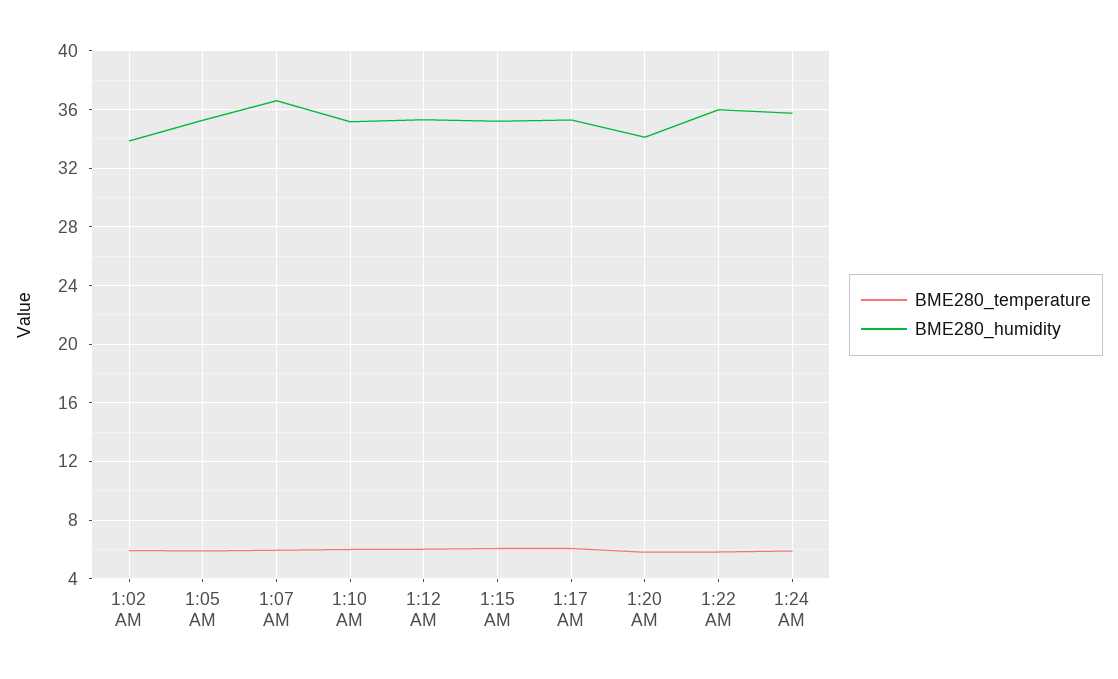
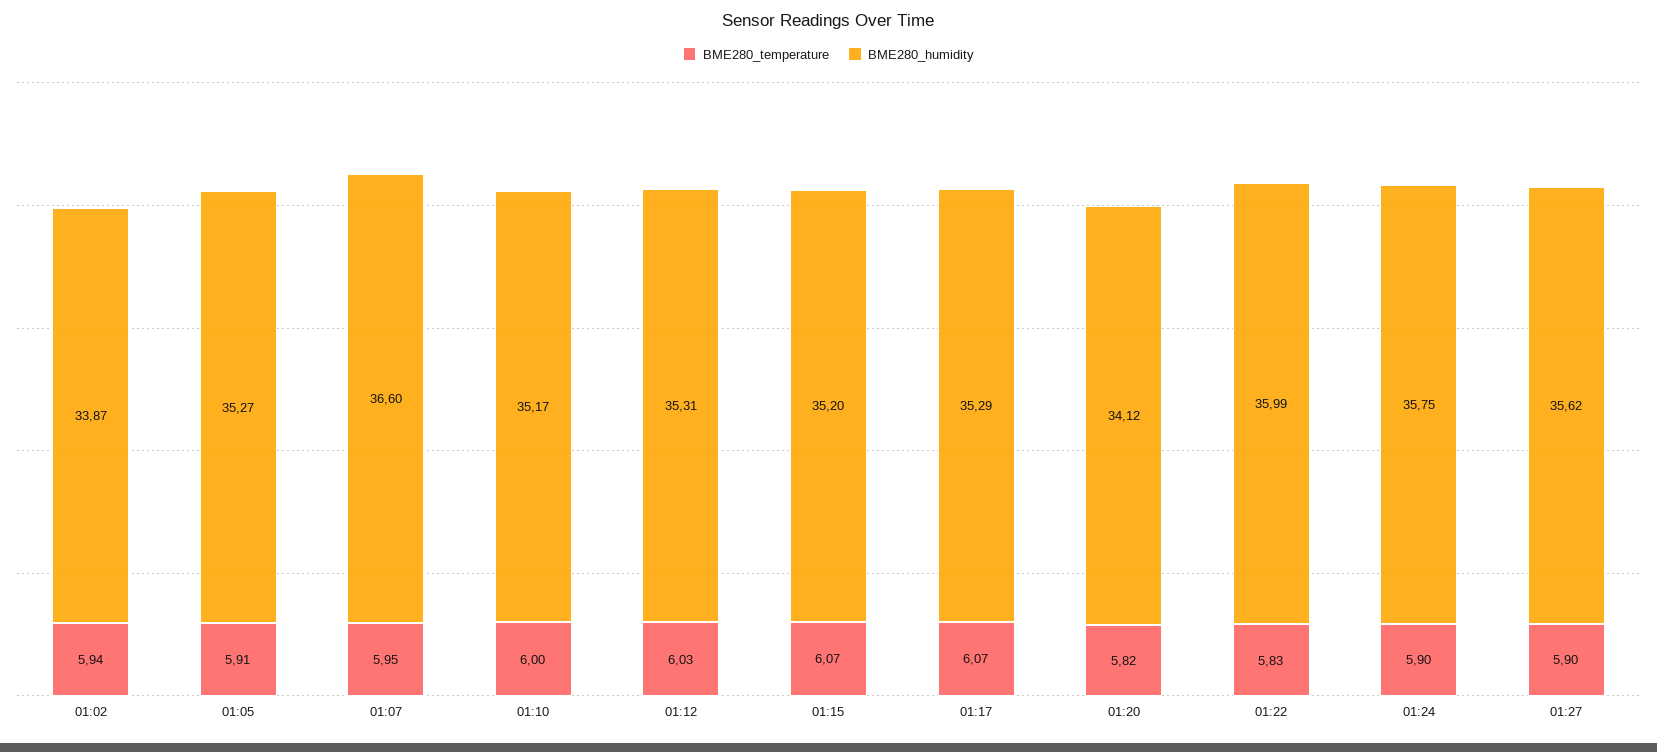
BME280_temperature, 01:27: none -> 5.9
BME280_humidity, 01:27: none -> 35.62

